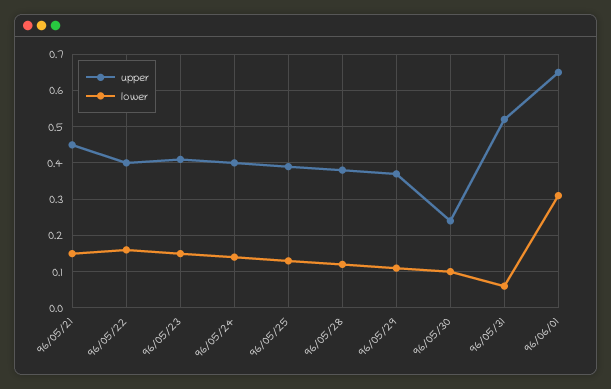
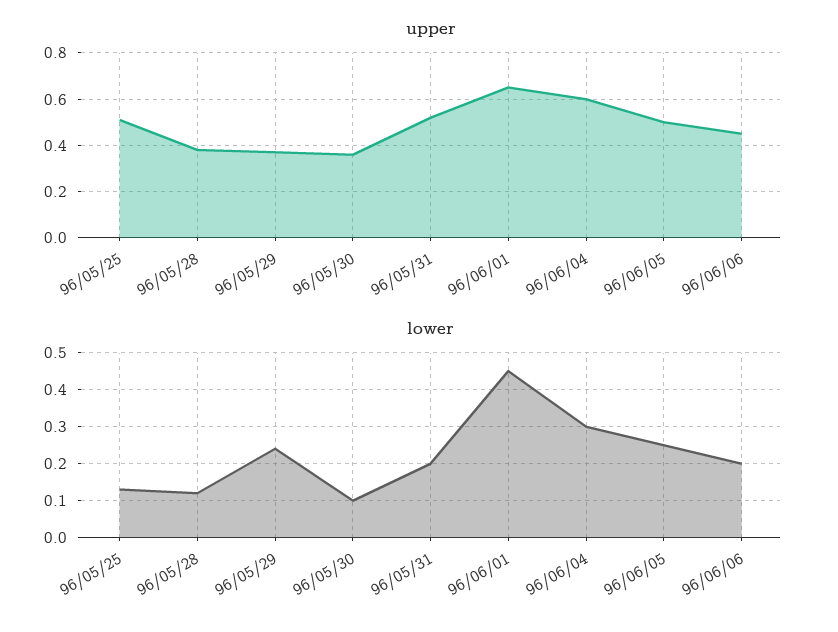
upper, 96/05/21: 0.45 -> none
lower, 96/05/21: 0.15 -> none
upper, 96/05/22: 0.4 -> none
lower, 96/05/22: 0.15 -> none
upper, 96/05/23: 0.4 -> none
lower, 96/05/23: 0.15 -> none
upper, 96/05/24: 0.4 -> none
lower, 96/05/24: 0.15 -> none
upper, 96/05/25: 0.4 -> 0.5
lower, 96/05/29: 0.1 -> 0.25
upper, 96/05/30: 0.25 -> 0.35
lower, 96/05/31: 0.05 -> 0.2
lower, 96/06/01: 0.3 -> 0.45
upper, 96/06/04: none -> 0.6
upper, 96/06/05: none -> 0.5
upper, 96/06/06: none -> 0.45
lower, 96/06/04: none -> 0.3
lower, 96/06/05: none -> 0.25
lower, 96/06/06: none -> 0.2

